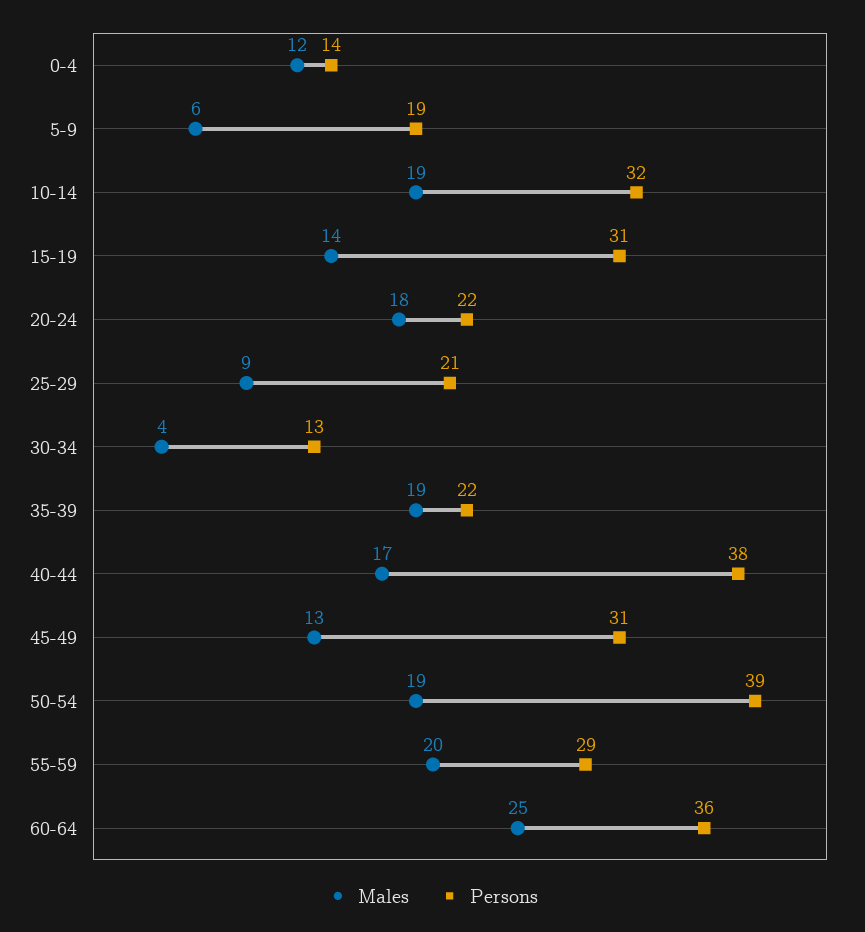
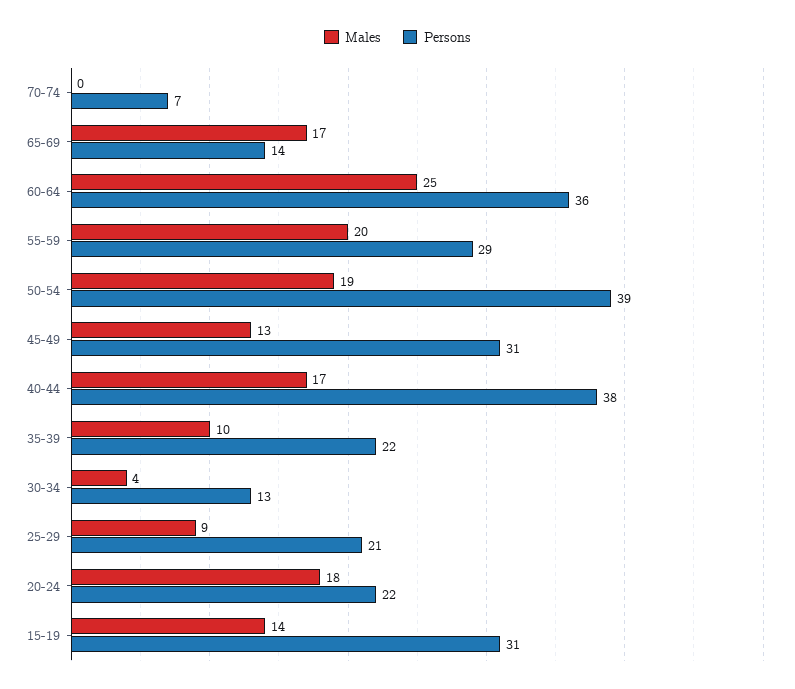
Males, 0-4: 12 -> none
Persons, 0-4: 14 -> none
Males, 5-9: 6 -> none
Persons, 5-9: 19 -> none
Males, 10-14: 19 -> none
Persons, 10-14: 32 -> none
Males, 35-39: 19 -> 10
Males, 70-74: none -> 0
Persons, 70-74: none -> 7
Males, 65-69: none -> 17
Persons, 65-69: none -> 14

